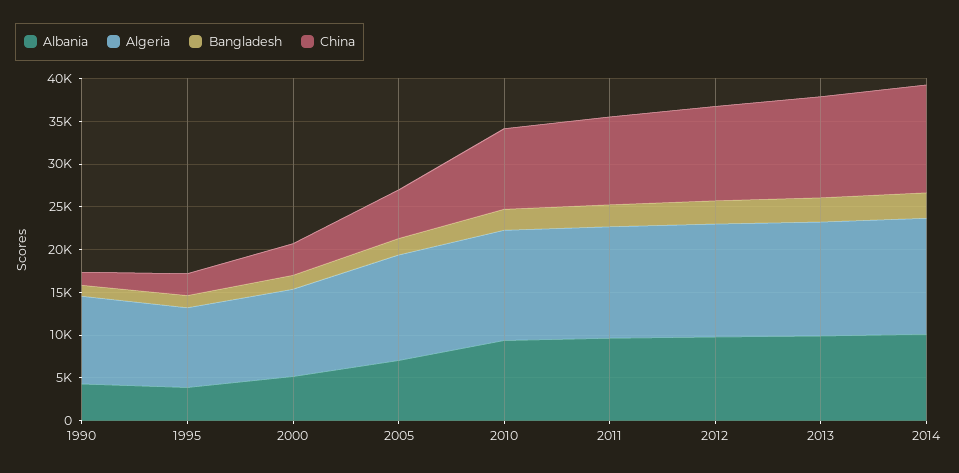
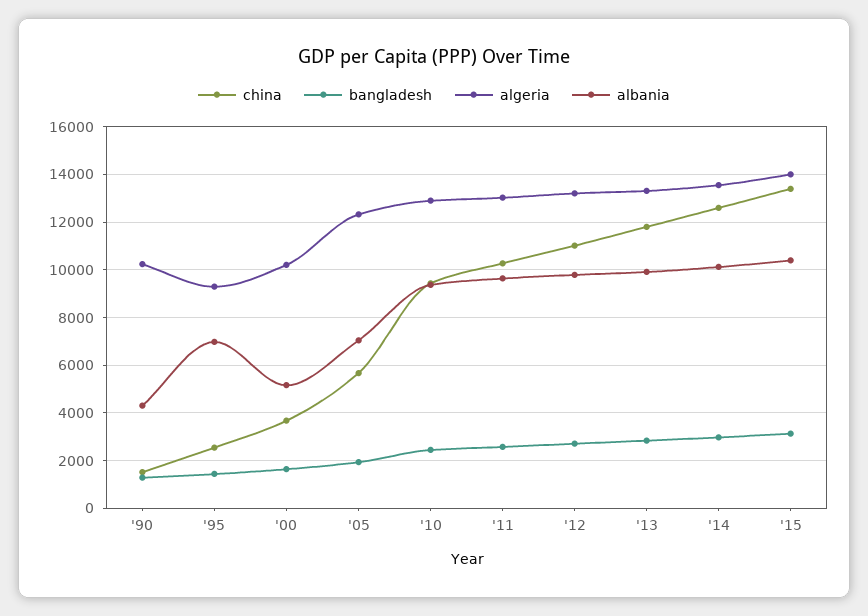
Albania, 1995: 4000 -> 7000
China, '15: none -> 13500
Bangladesh, '15: none -> 3000
Algeria, '15: none -> 14000
Albania, '15: none -> 10500

